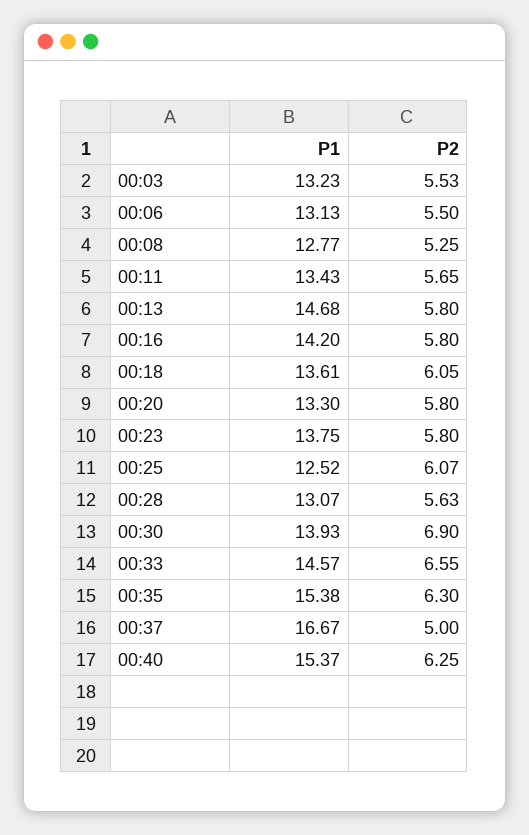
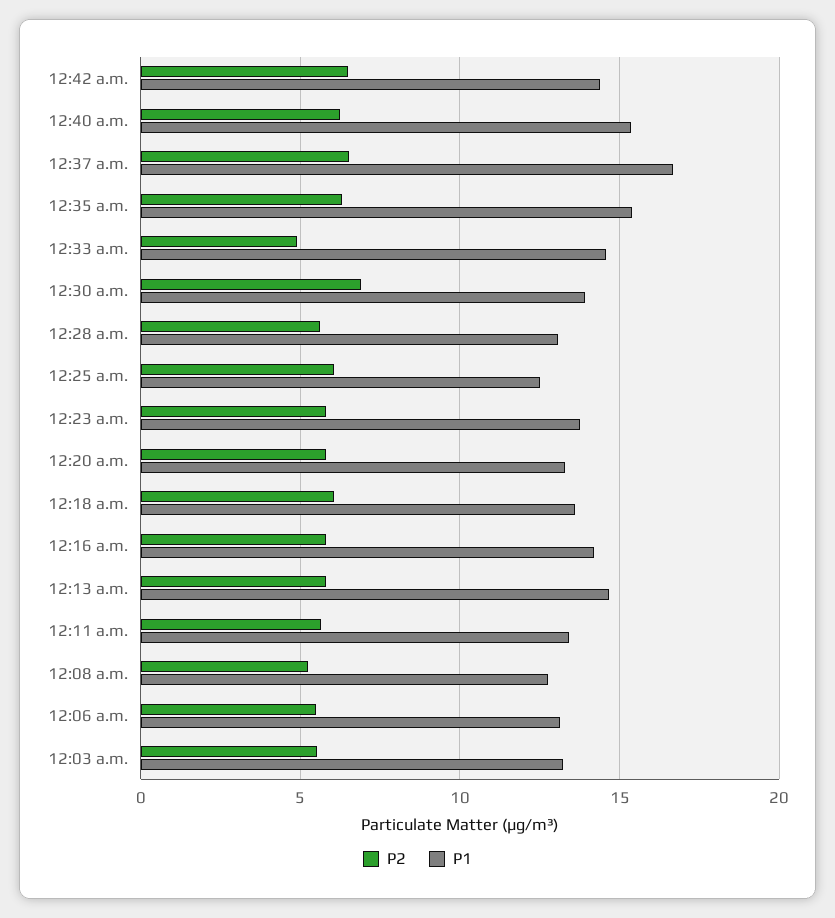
P2, 00:33: 6.55 -> 5
P2, 00:37: 5 -> 6.5
P2, 12:42 a.m.: none -> 6.5
P1, 12:42 a.m.: none -> 14.5

